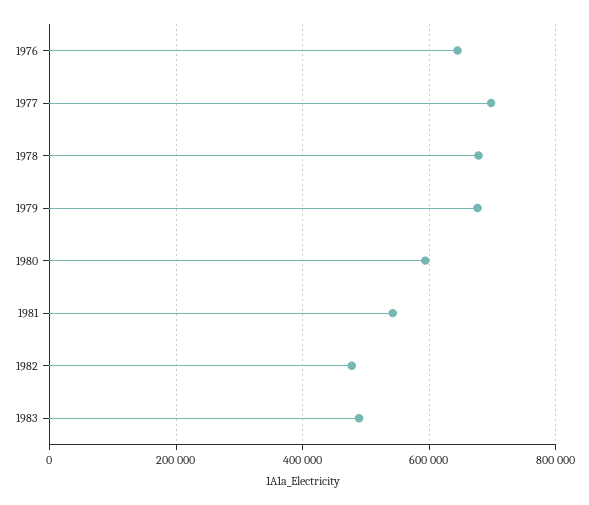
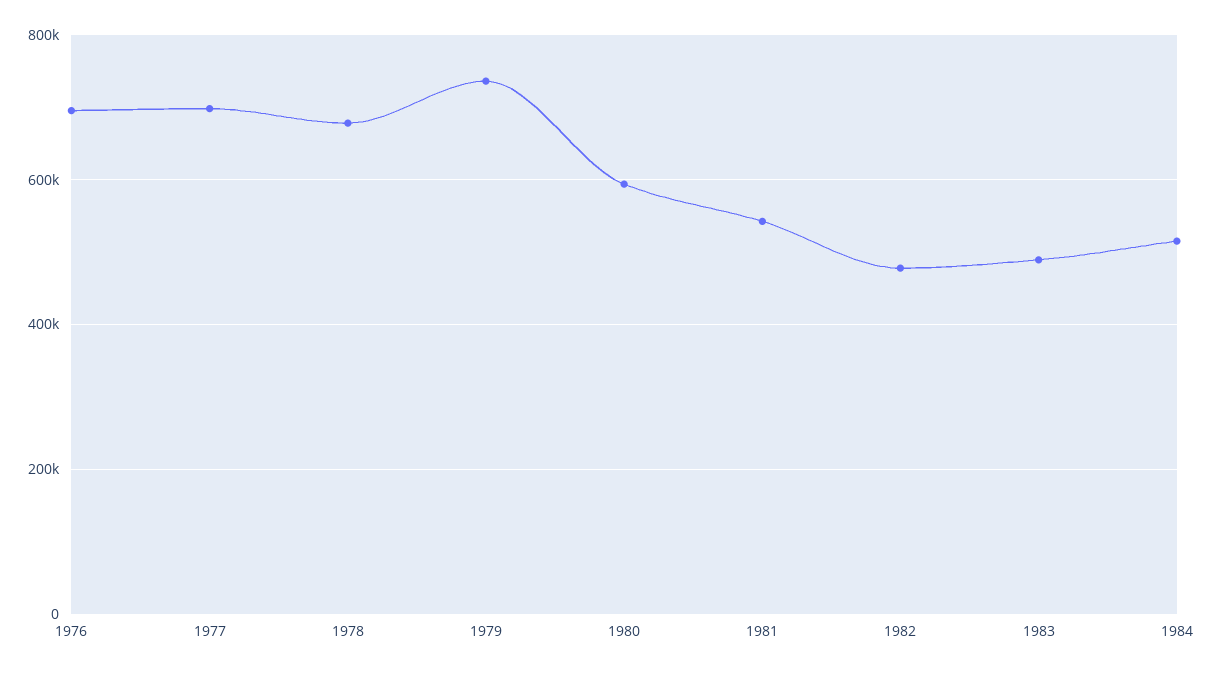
1976: 640000 -> 700000
1979: 680000 -> 740000
1984: none -> 520000

